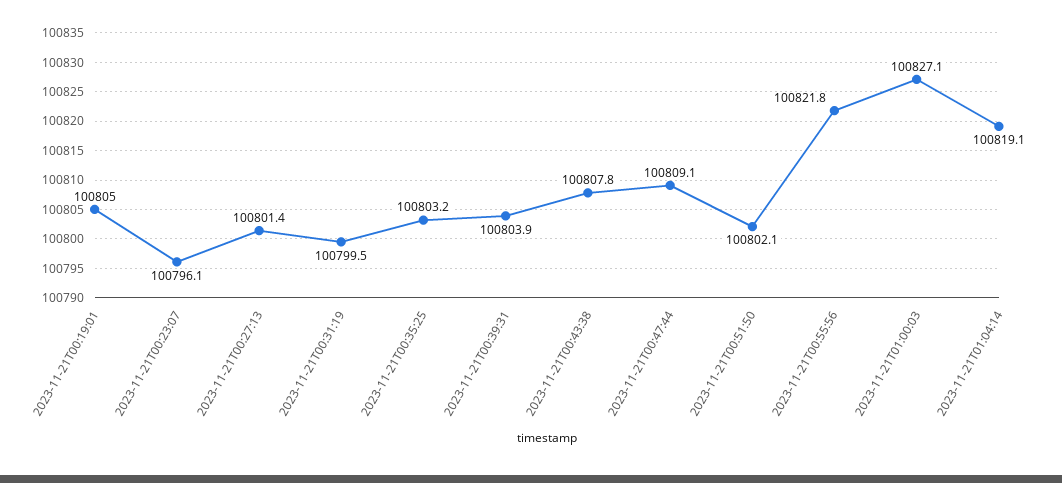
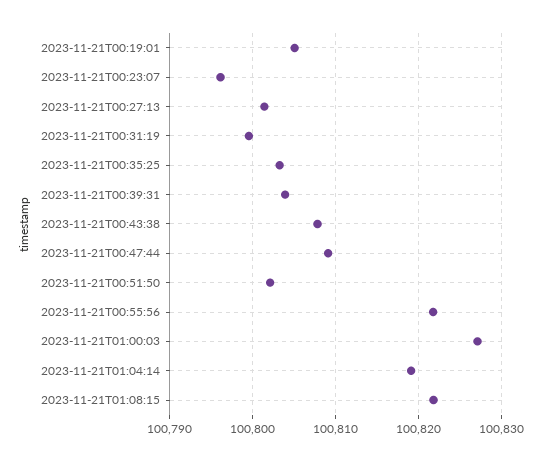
2023-11-21T01:08:15: none -> 100822

